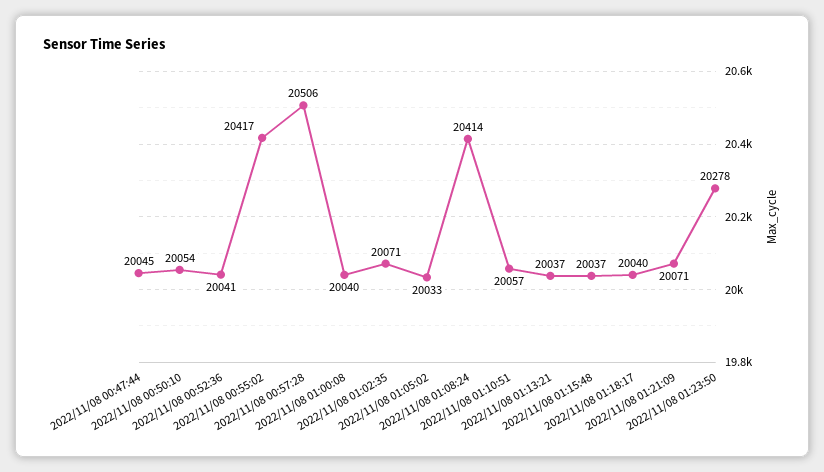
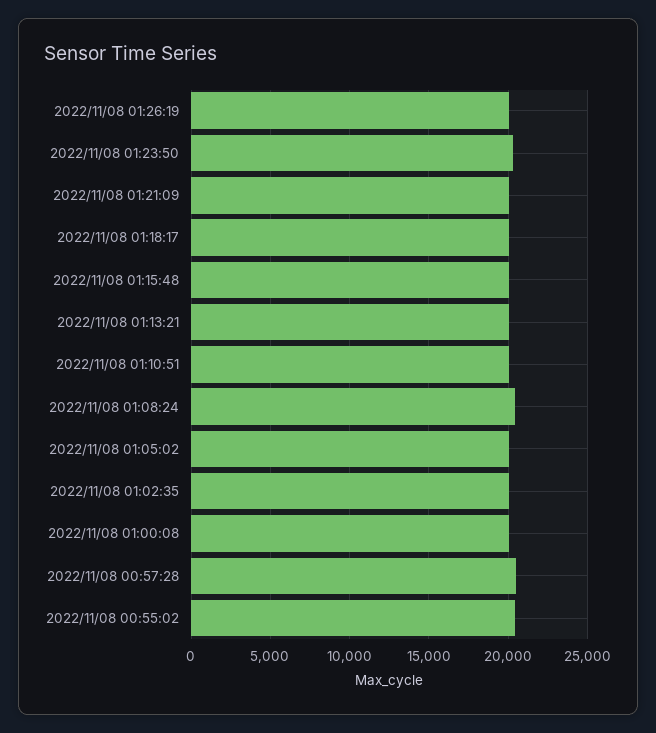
2022/11/08 00:47:44: 20045 -> none
2022/11/08 00:50:10: 20054 -> none
2022/11/08 00:52:36: 20041 -> none
2022/11/08 01:26:19: none -> 20000

